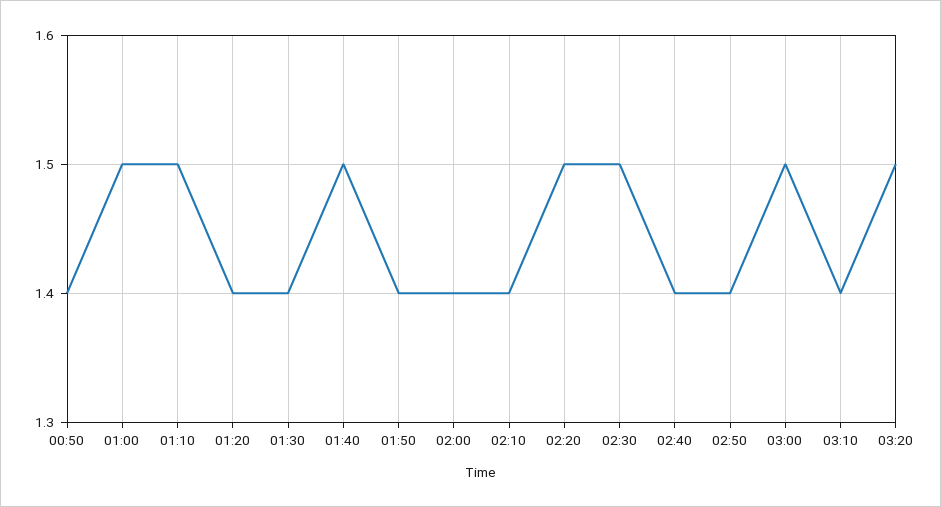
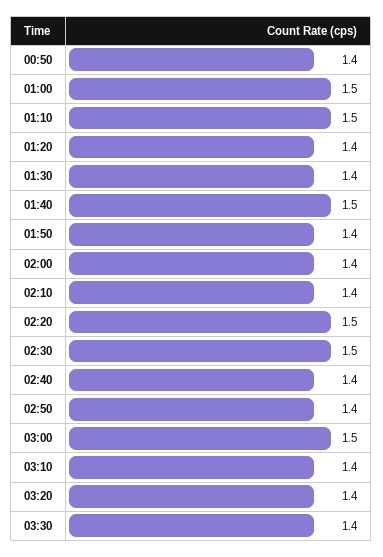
03:20: 1.5 -> 1.4
03:30: none -> 1.4

